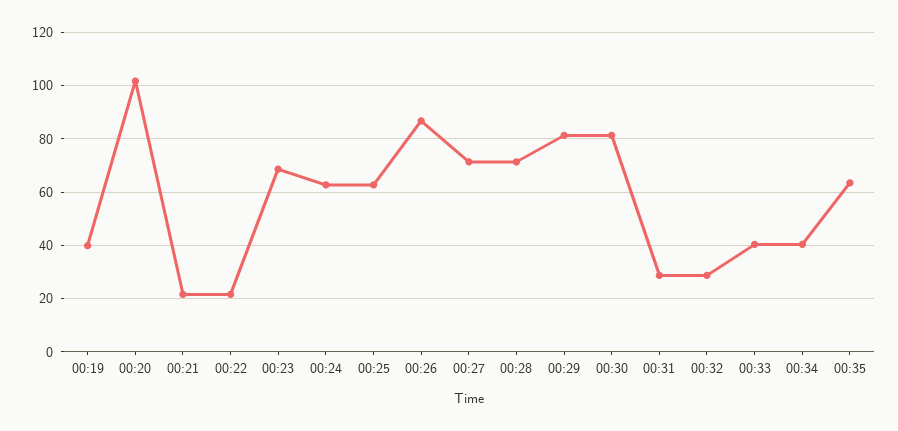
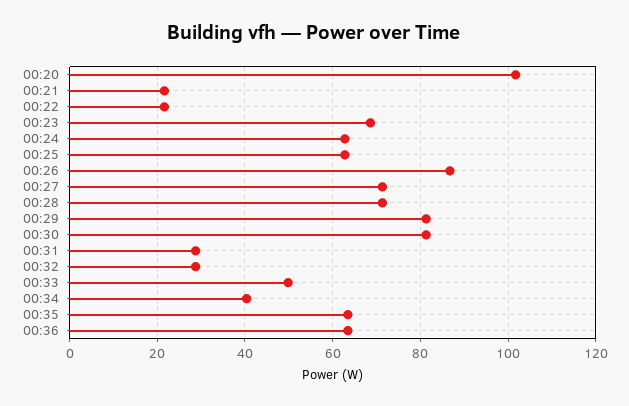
00:19: 40 -> none
00:33: 40 -> 50
00:36: none -> 64

